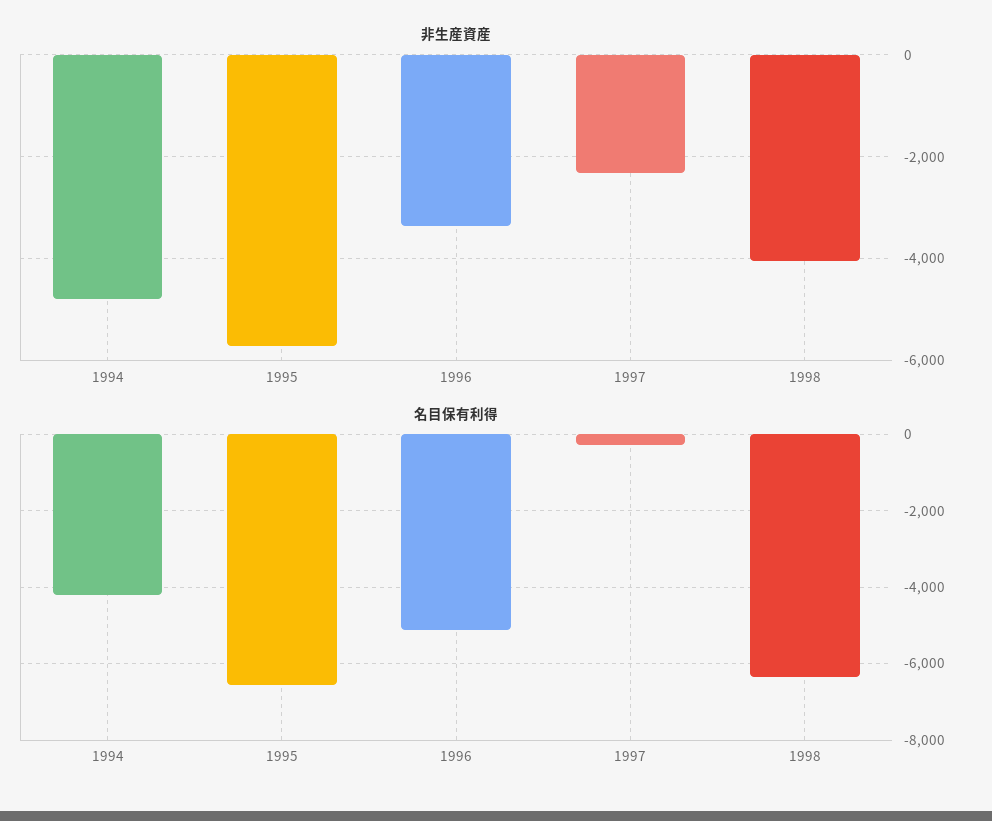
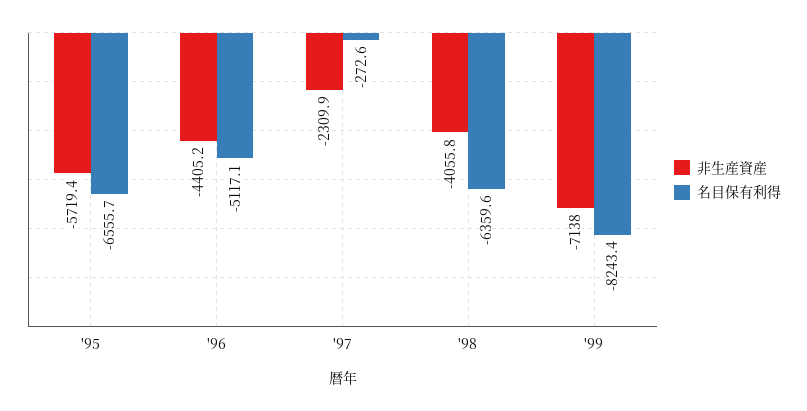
非生産資産, 1994: -4800 -> none
非生産資産, 1996: -3400 -> -4405.2
名目保有利得, 1994: -4200 -> none
非生産資産, '99: none -> -7138
名目保有利得, '99: none -> -8243.4

